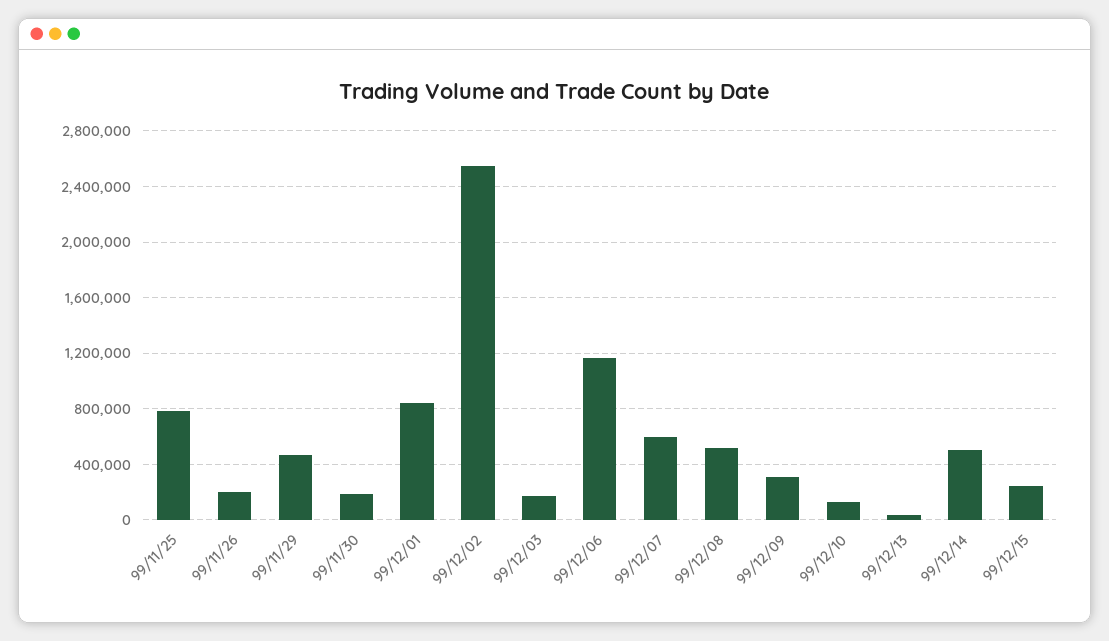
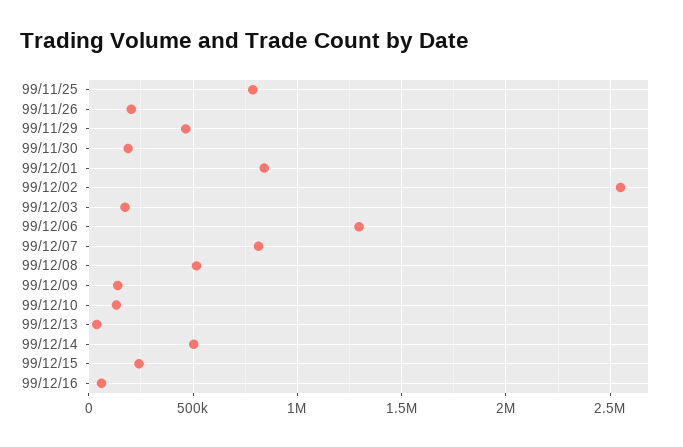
99/12/06: 1150000 -> 1300000
99/12/07: 600000 -> 800000
99/12/09: 300000 -> 150000
99/12/16: none -> 50000

